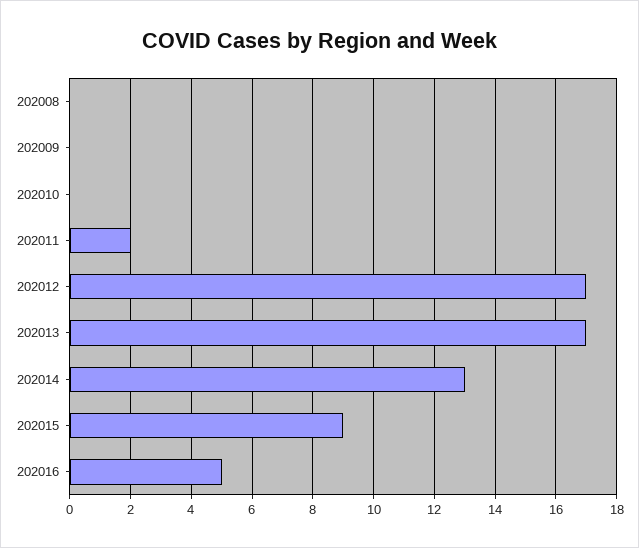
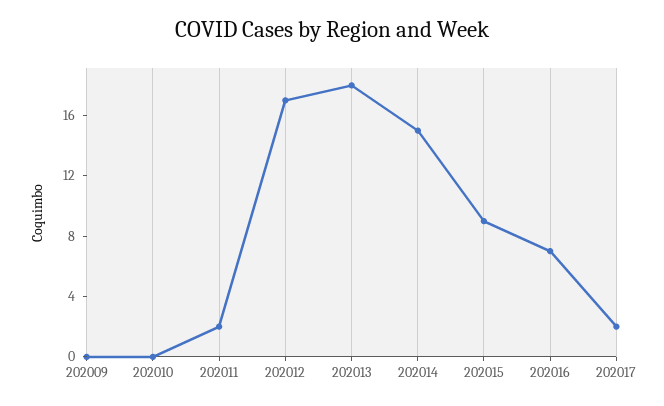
202008: 0 -> none
202013: 17 -> 18
202014: 13 -> 15
202016: 5 -> 7
202017: none -> 2

